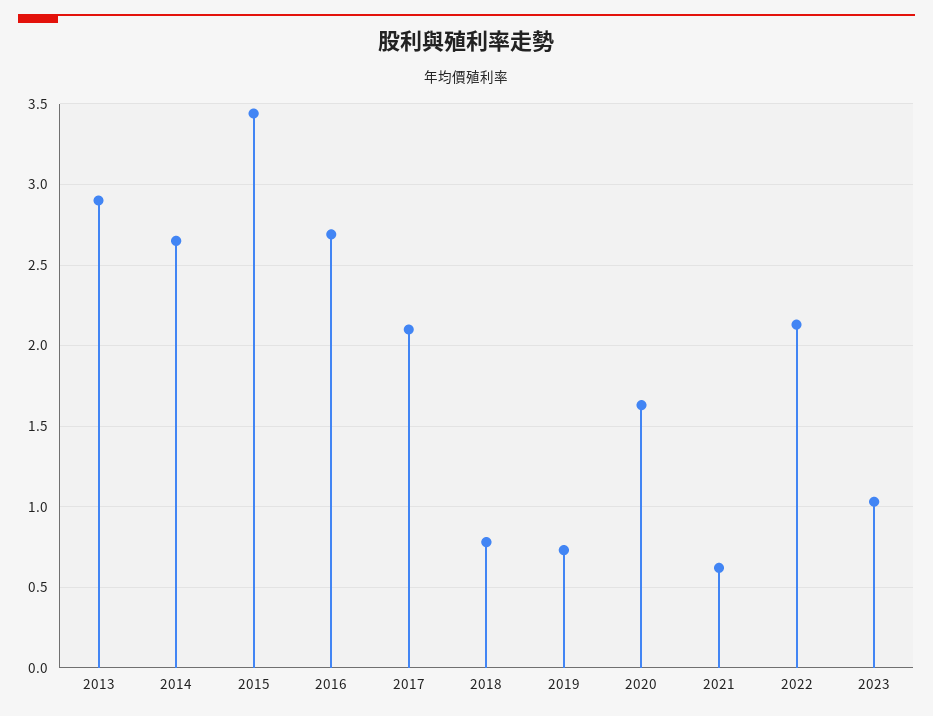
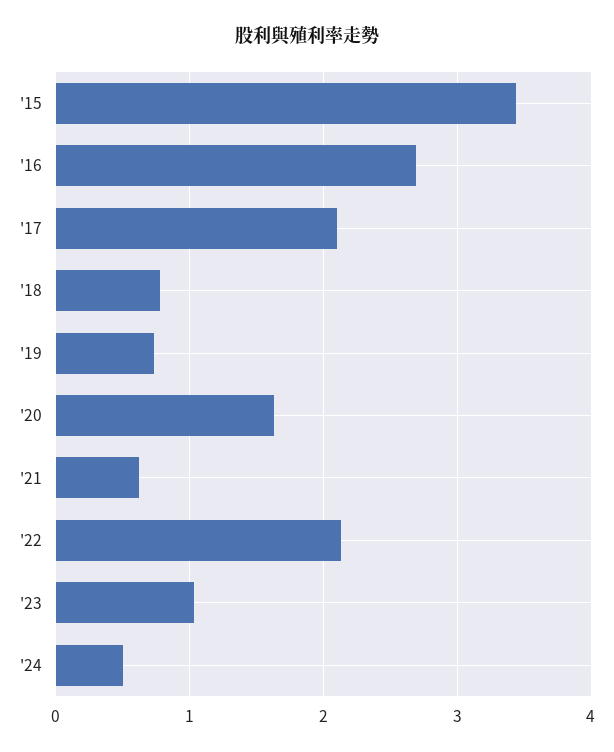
2013: 2.9 -> none
2014: 2.65 -> none
'24: none -> 0.5

